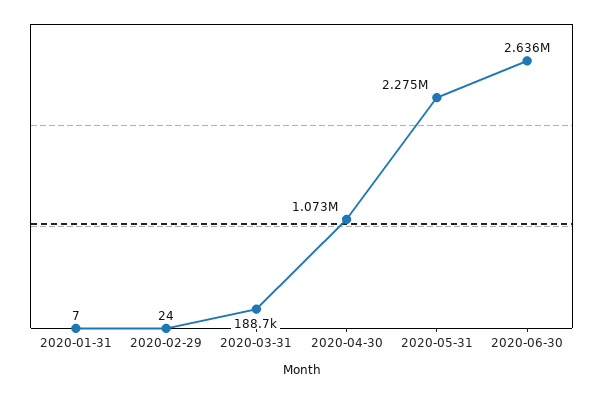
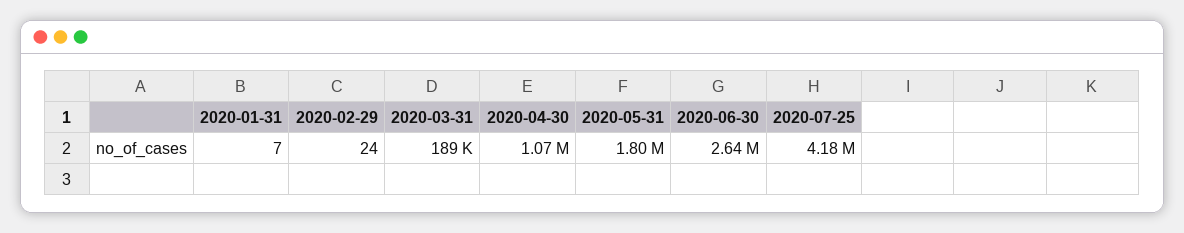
2020-05-31: 2275000 -> 1800000
2020-07-25: none -> 4180000

